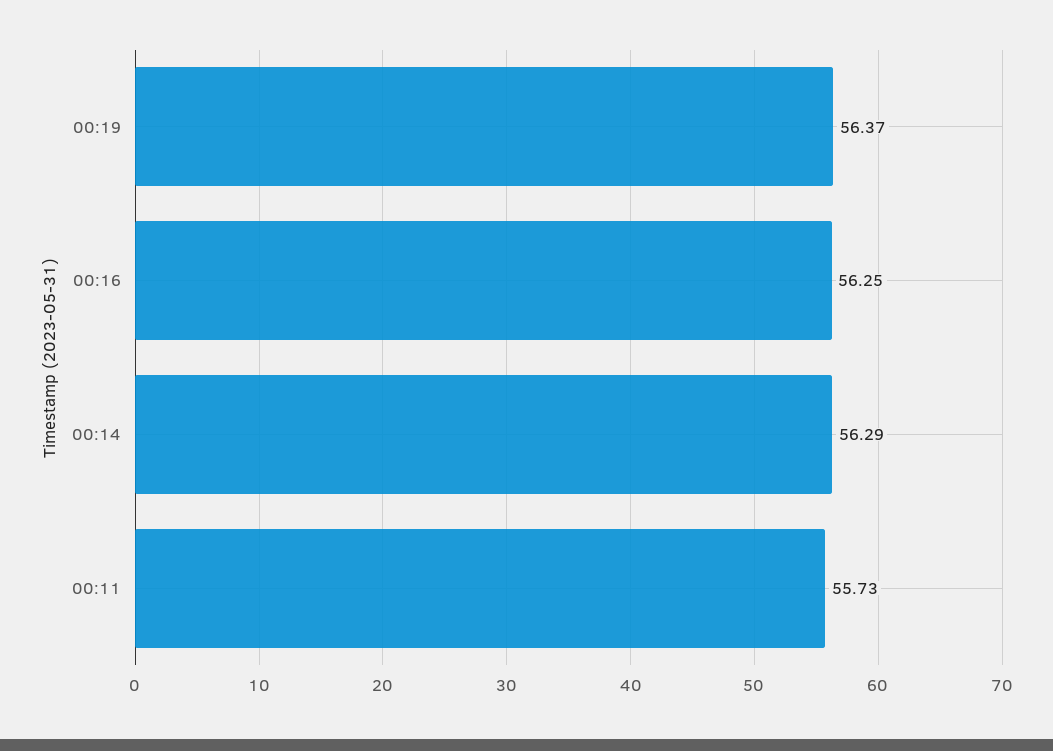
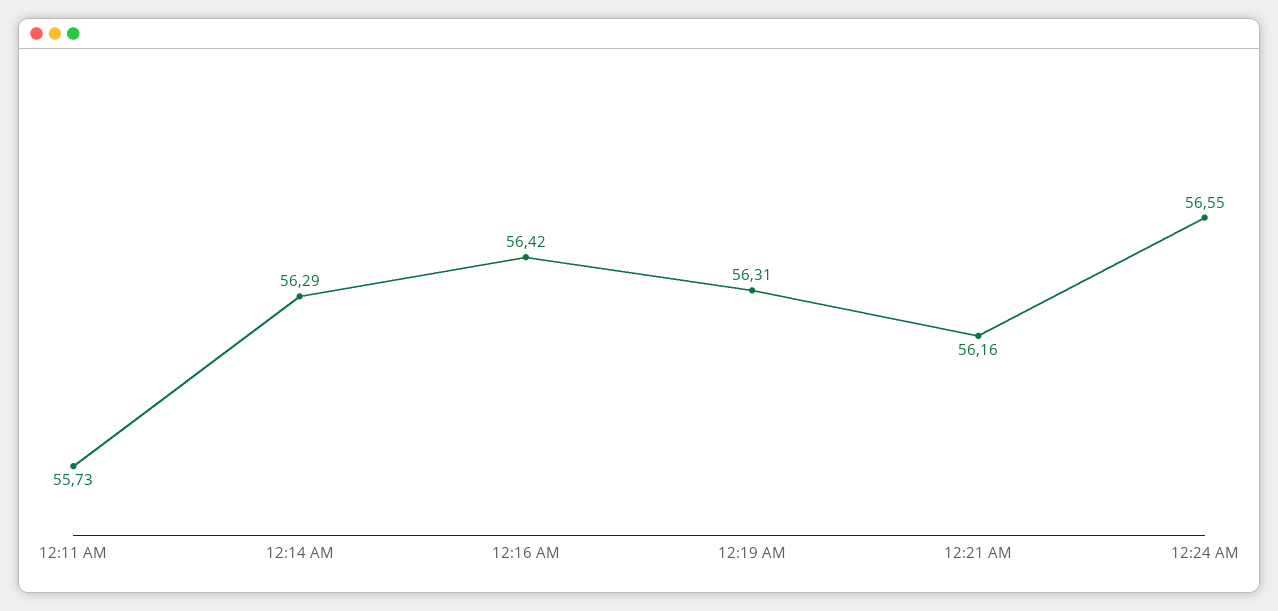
00:19: 56.37 -> 56.31
00:16: 56.25 -> 56.42
12:21 AM: none -> 56.16
12:24 AM: none -> 56.55

